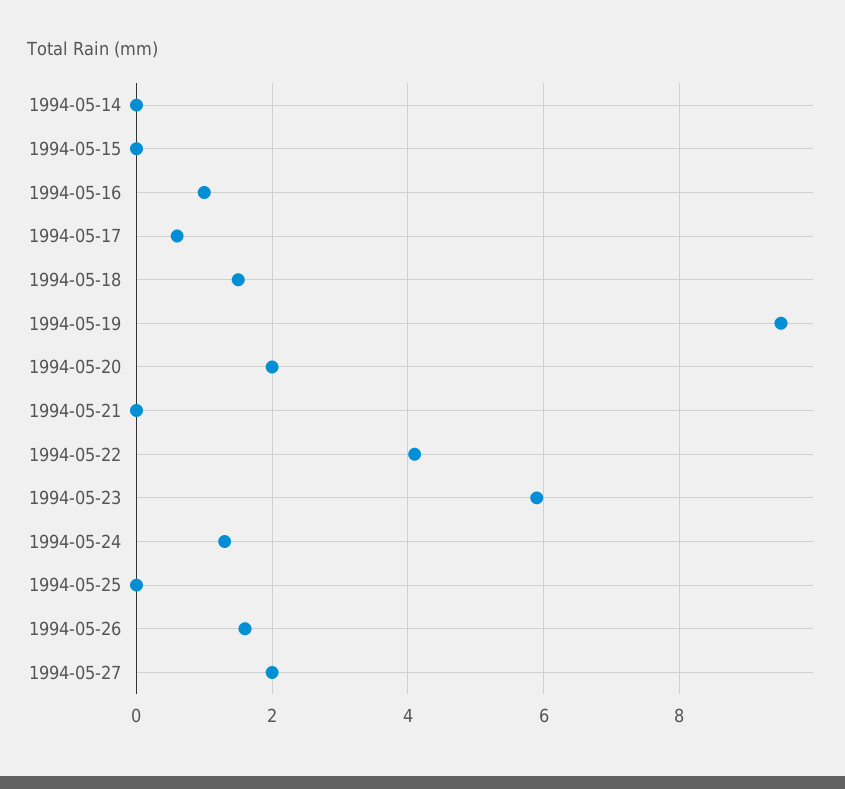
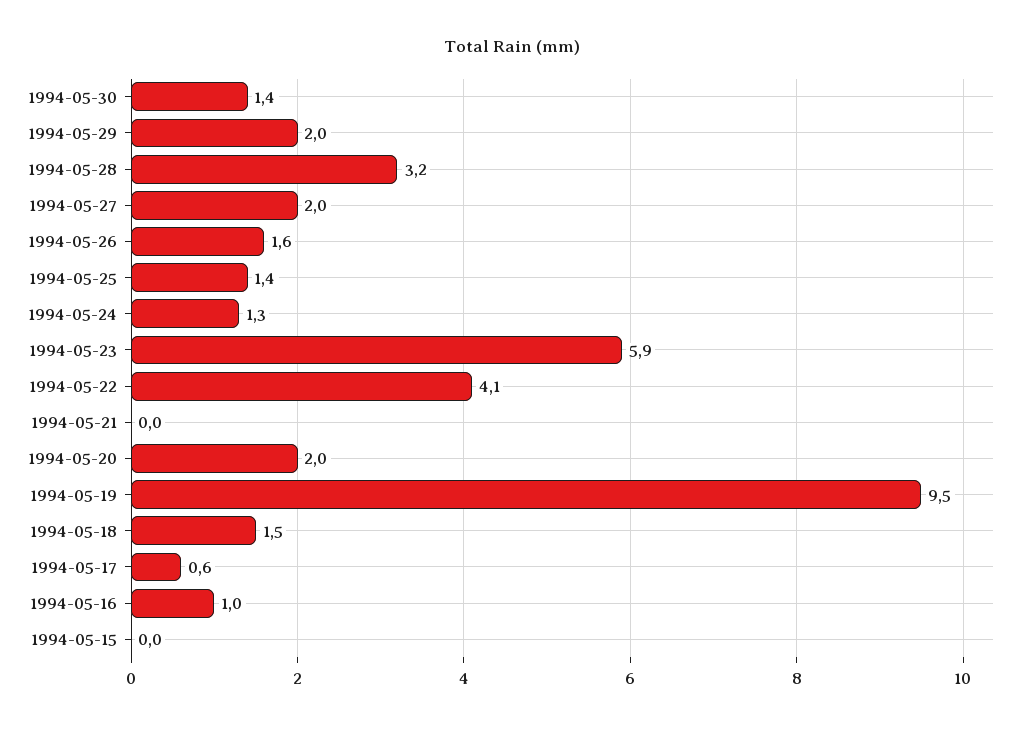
1994-05-14: 0 -> none
1994-05-25: 0 -> 1.4
1994-05-30: none -> 1.4
1994-05-29: none -> 2
1994-05-28: none -> 3.2

